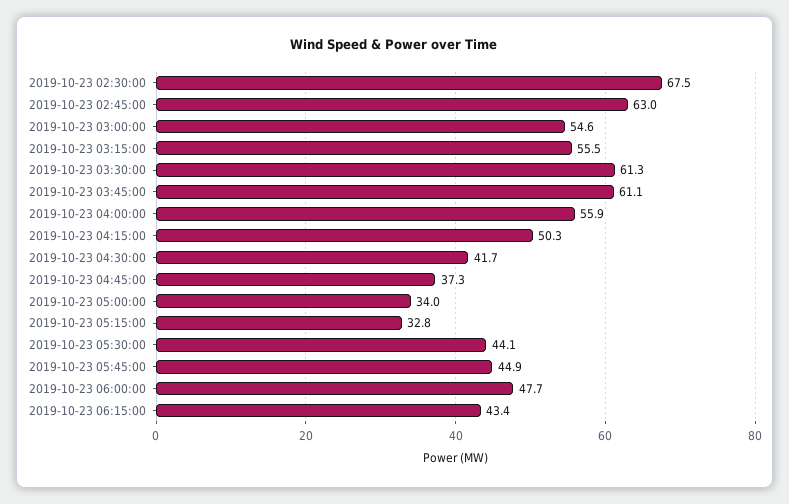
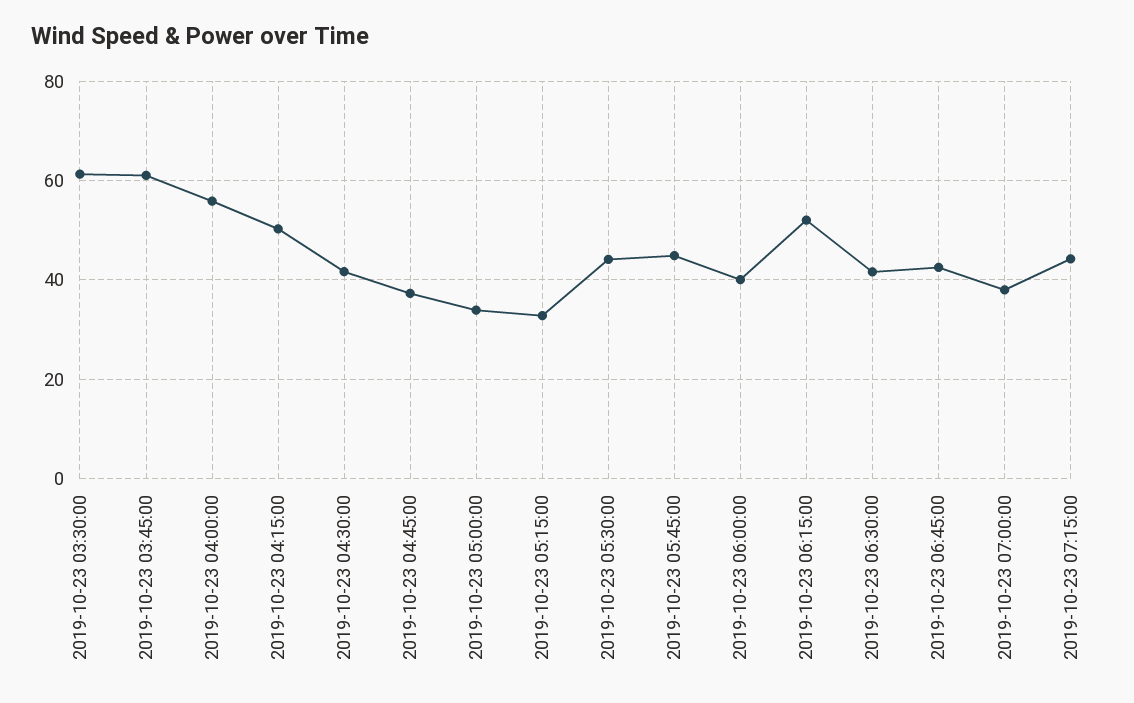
2019-10-23 02:30:00: 67.5 -> none
2019-10-23 02:45:00: 63 -> none
2019-10-23 03:00:00: 54.6 -> none
2019-10-23 03:15:00: 55.5 -> none
2019-10-23 06:00:00: 47.7 -> 40
2019-10-23 06:15:00: 43.4 -> 52
2019-10-23 06:30:00: none -> 42
2019-10-23 06:45:00: none -> 42
2019-10-23 07:00:00: none -> 38
2019-10-23 07:15:00: none -> 44

